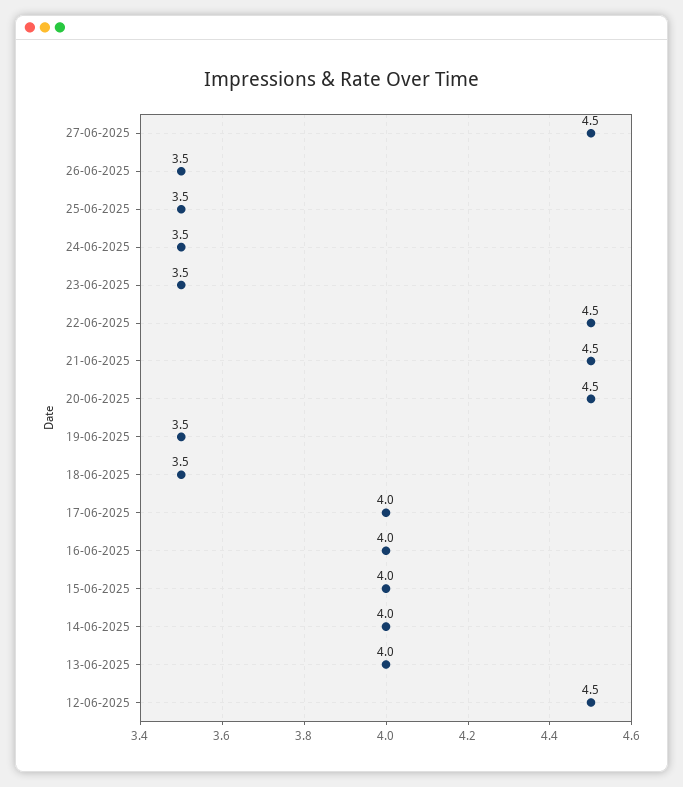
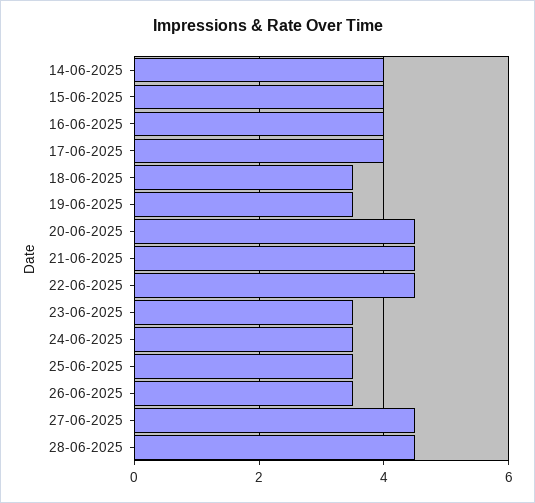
13-06-2025: 4 -> none
12-06-2025: 4.5 -> none
28-06-2025: none -> 4.5

